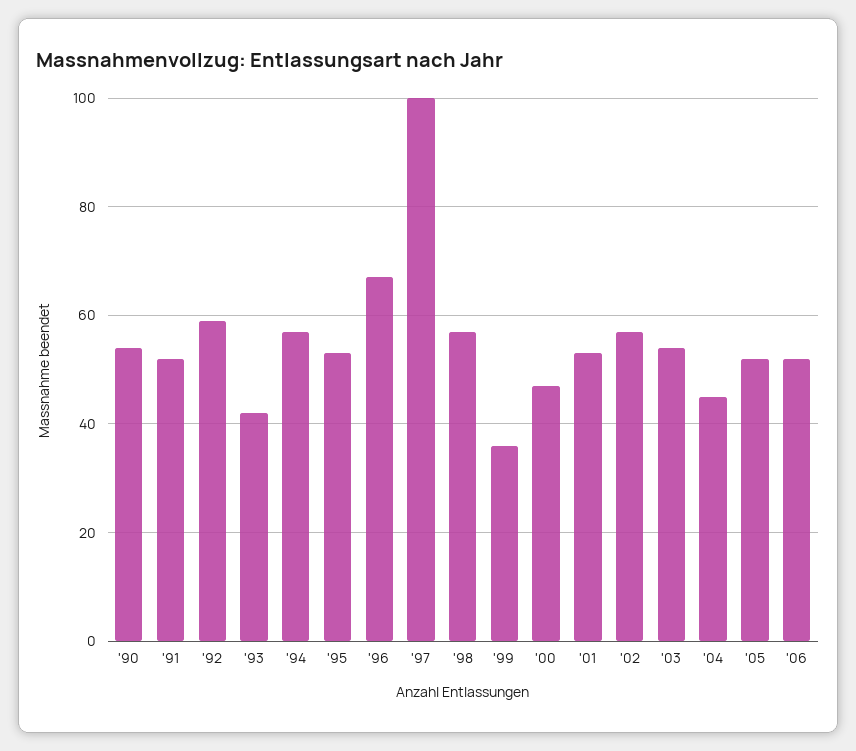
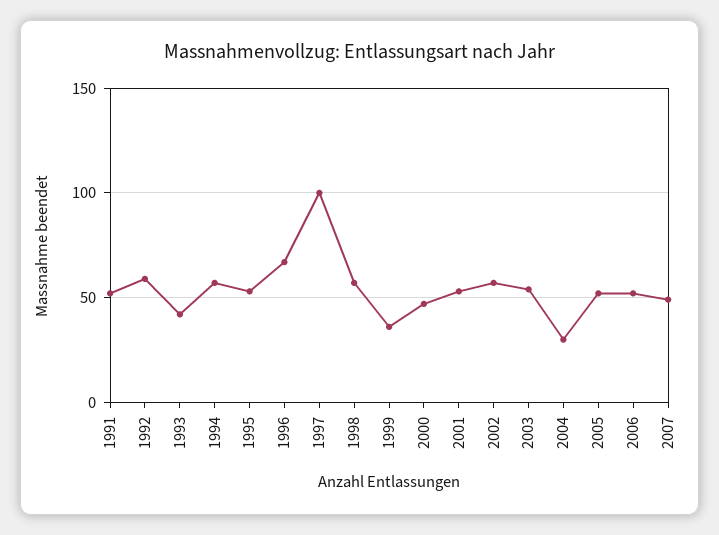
'90: 55 -> none
'04: 45 -> 30
2007: none -> 50

